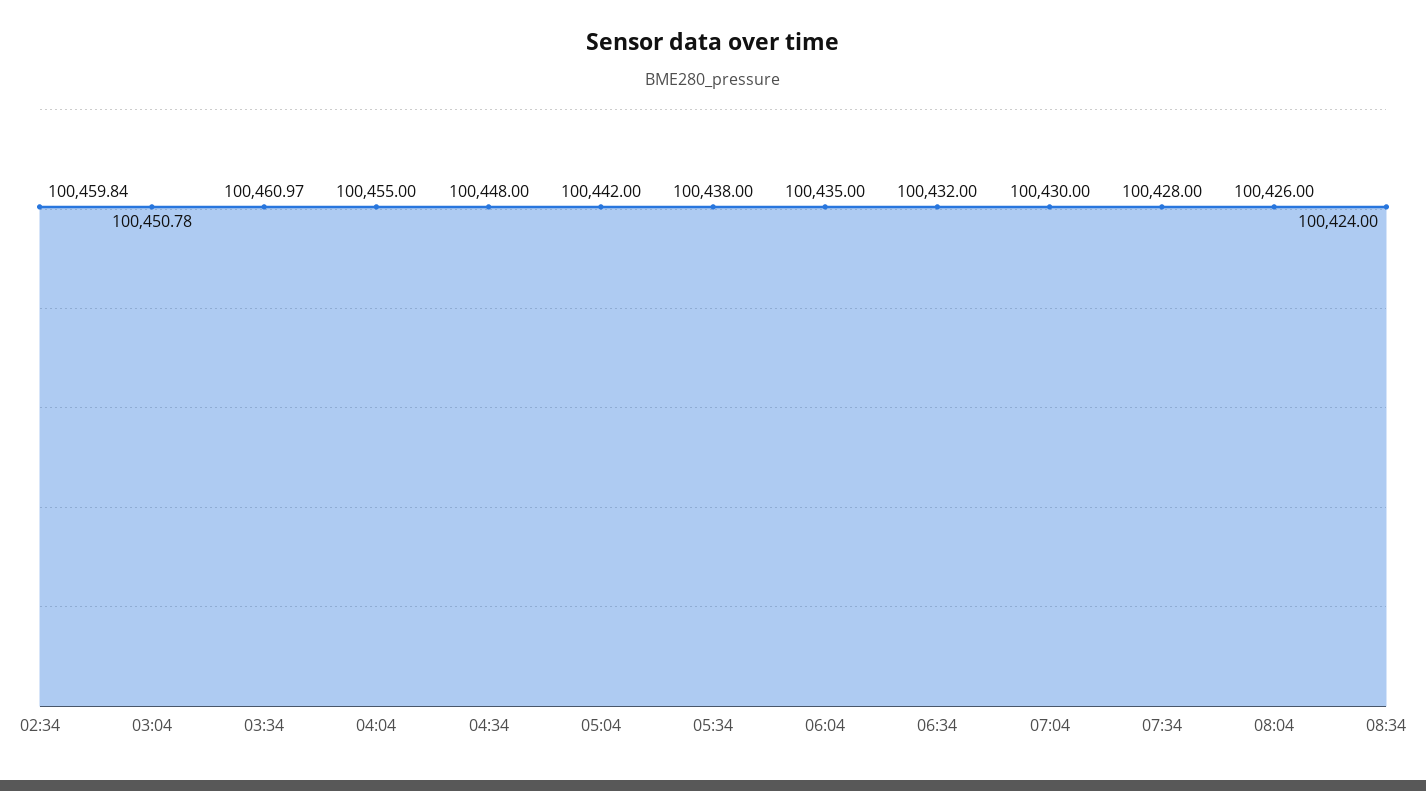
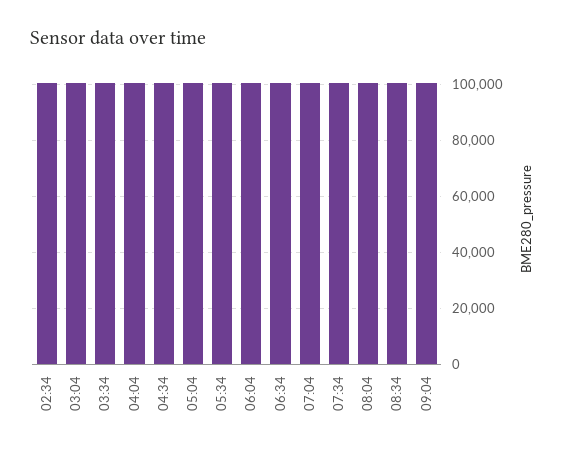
09:04: none -> 100000

